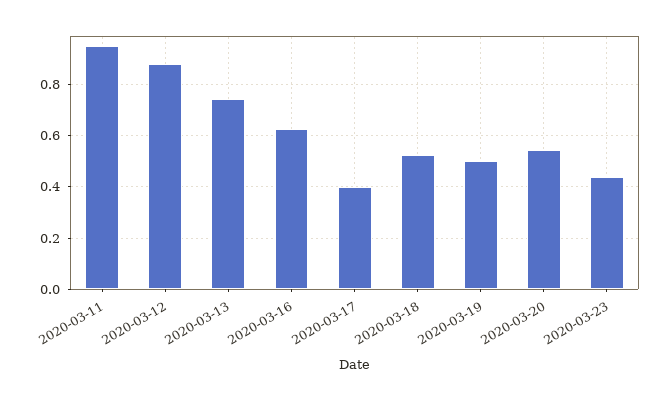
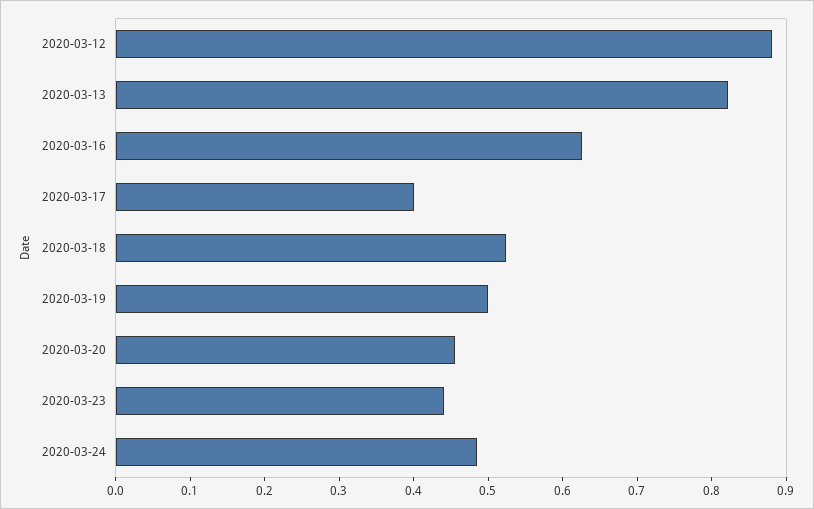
2020-03-11: 0.95 -> none
2020-03-13: 0.75 -> 0.82
2020-03-20: 0.55 -> 0.46
2020-03-24: none -> 0.48

